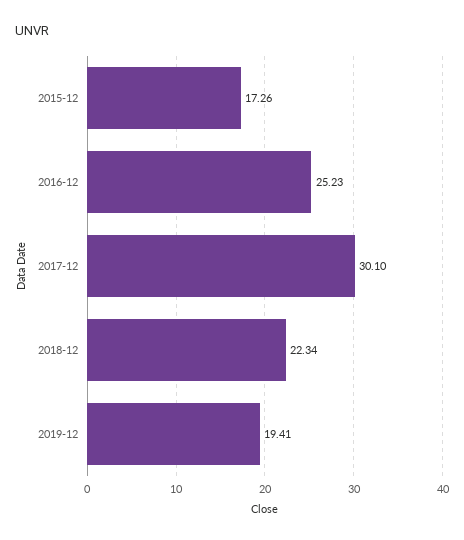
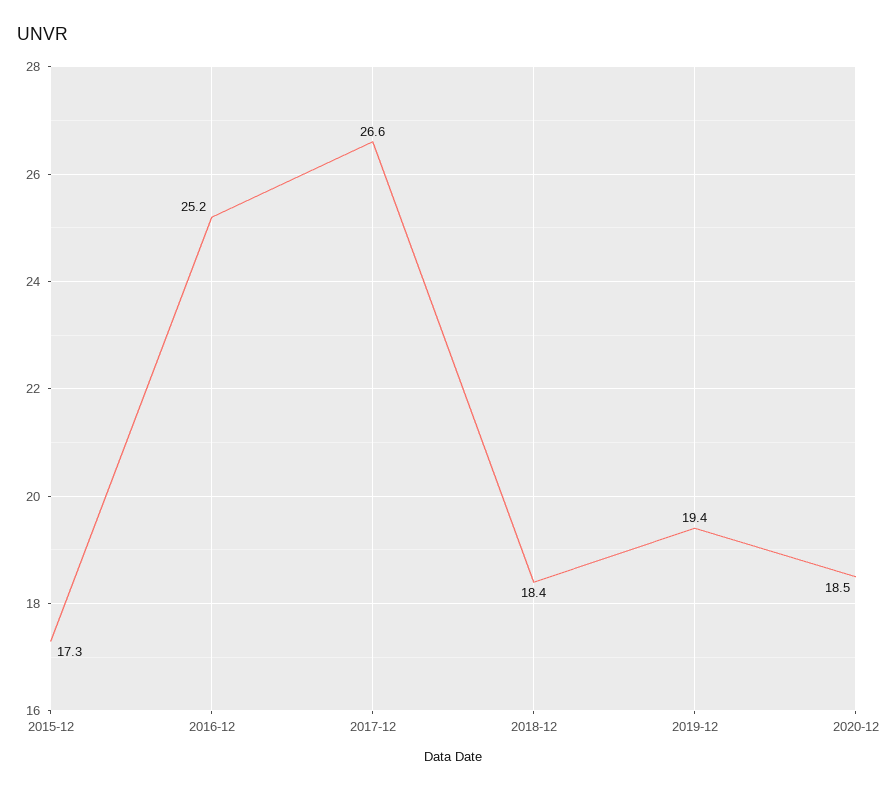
2017-12: 30.1 -> 26.6
2018-12: 22.34 -> 18.4
2020-12: none -> 18.5

